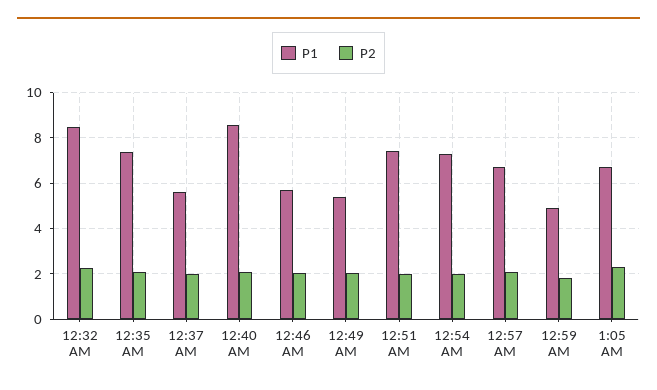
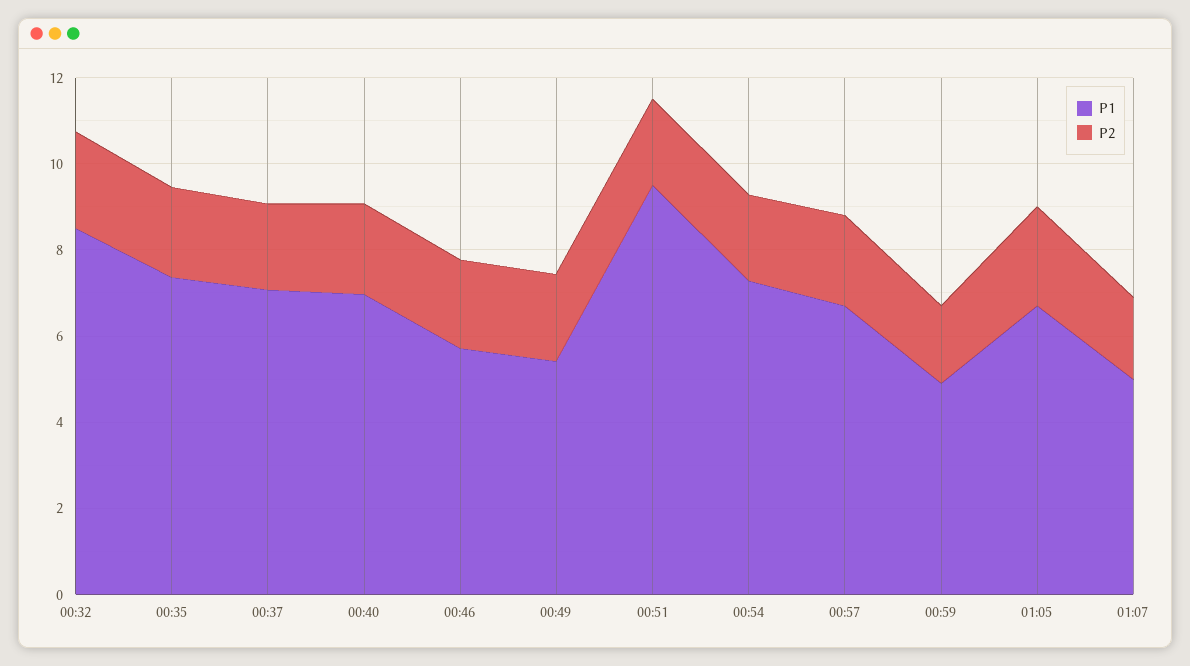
P1, 12:37 AM: 5.5 -> 7
P1, 12:40 AM: 8.5 -> 7
P1, 12:51 AM: 7.5 -> 9.5
P1, 01:07: none -> 5
P2, 01:07: none -> 2

